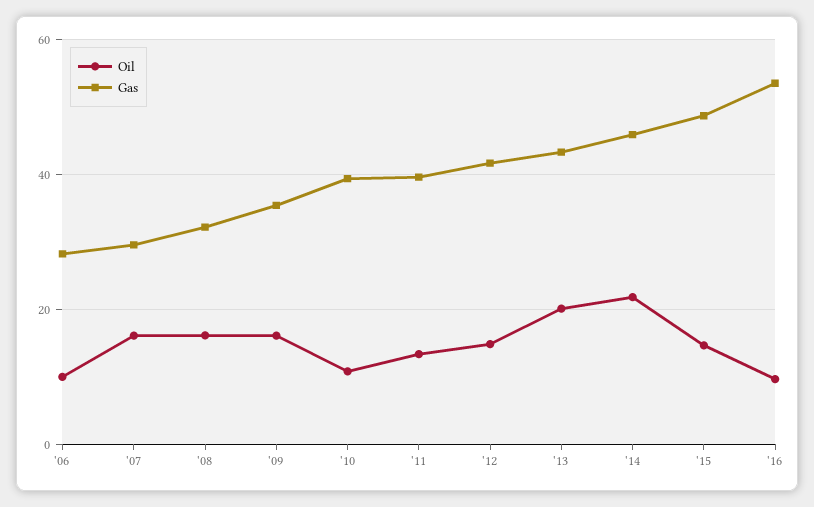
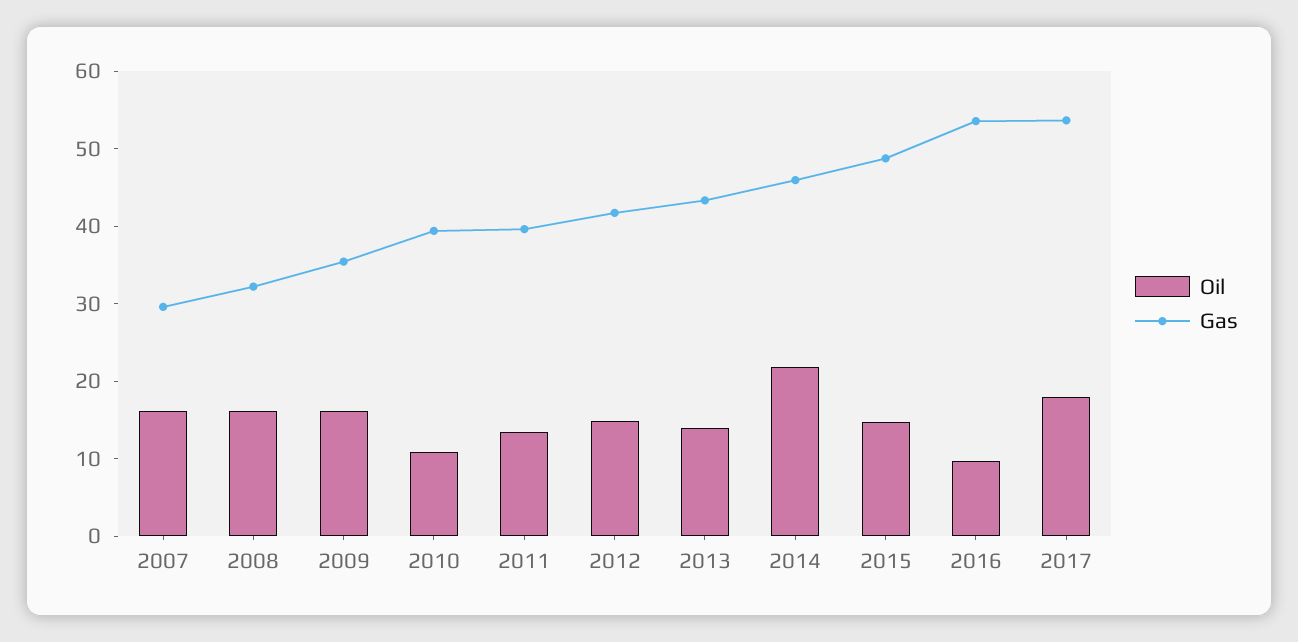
Oil, '06: 10 -> none
Gas, '06: 28 -> none
Oil, '13: 20 -> 14
Oil, 2017: none -> 18
Gas, 2017: none -> 54

